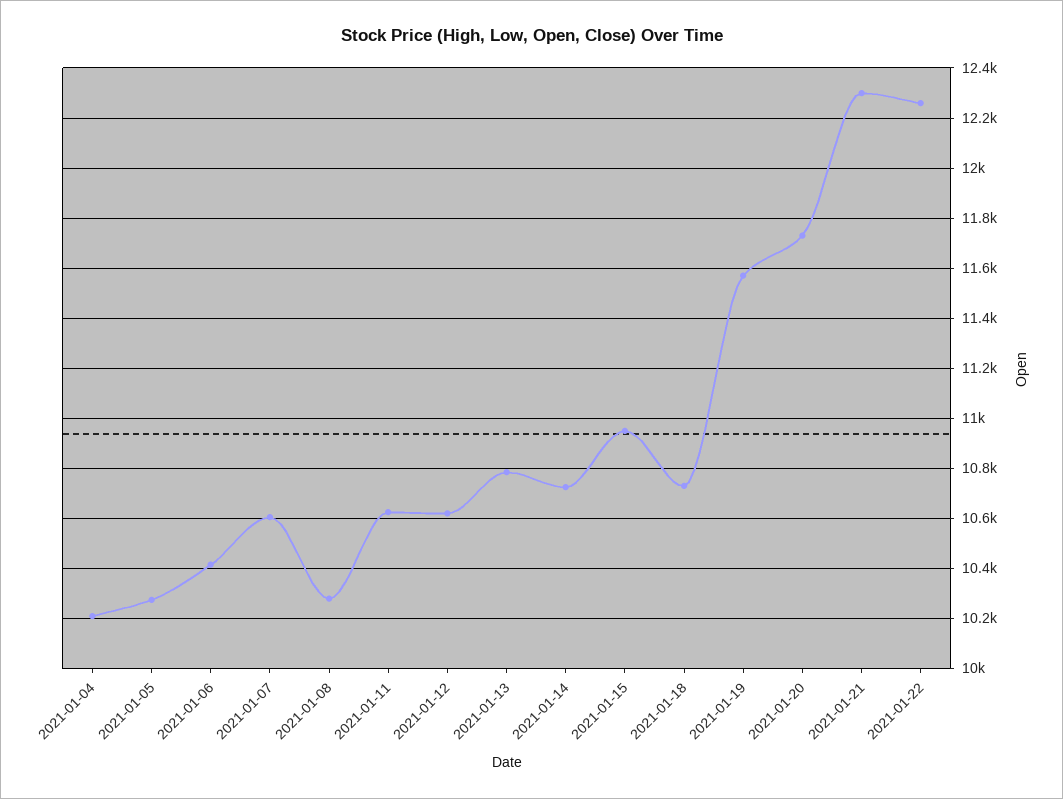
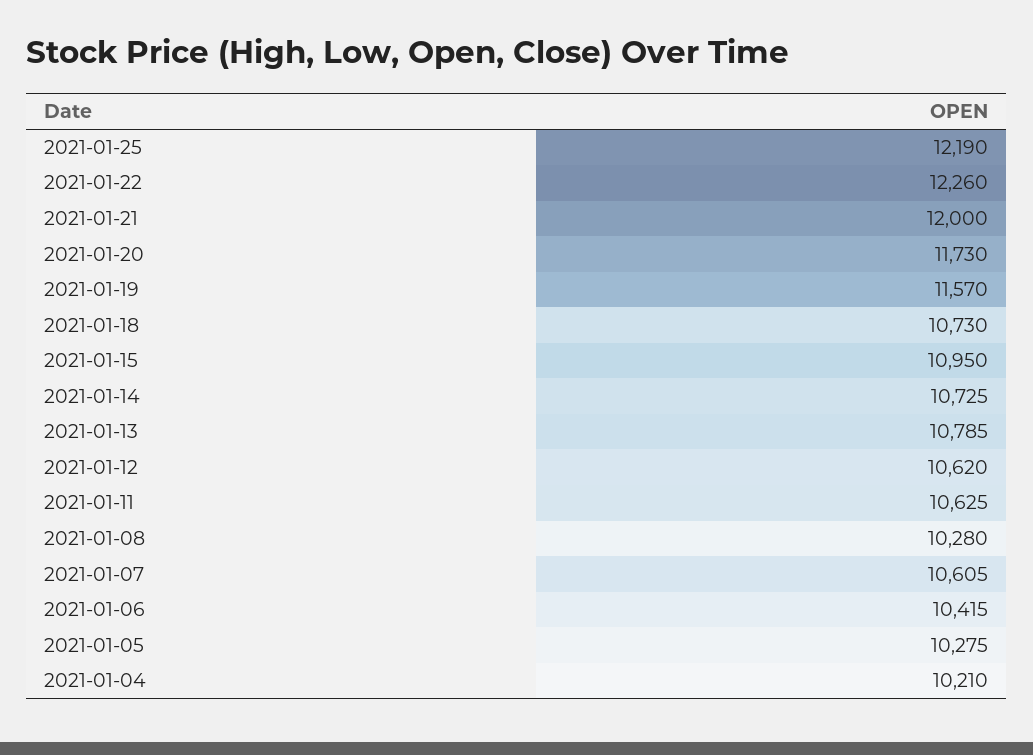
2021-01-21: 12300 -> 12000
2021-01-25: none -> 12190

